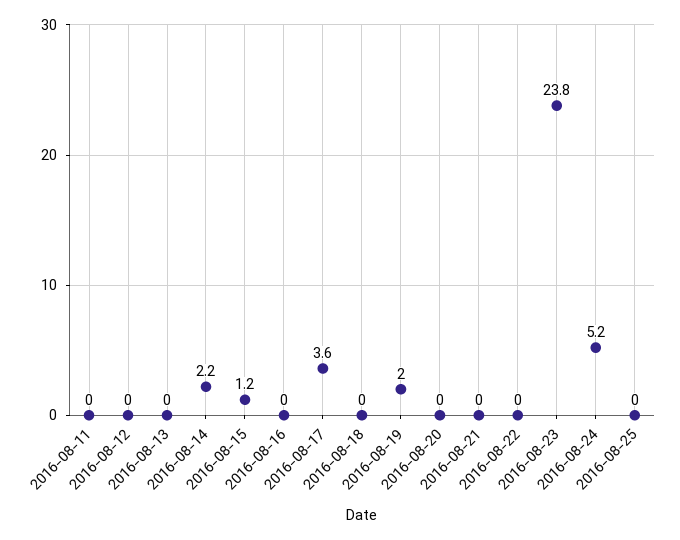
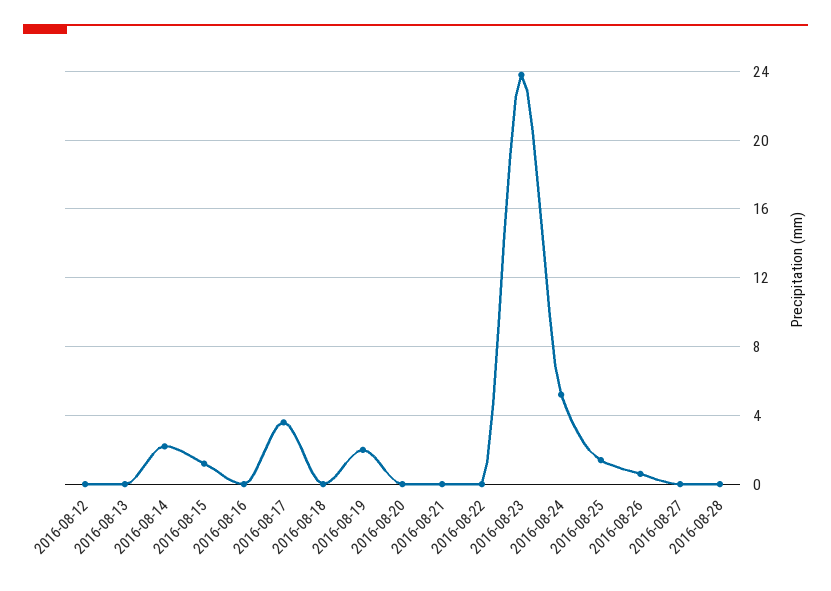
2016-08-11: 0 -> none
2016-08-25: 0 -> 1.5
2016-08-26: none -> 0.5
2016-08-27: none -> 0
2016-08-28: none -> 0

